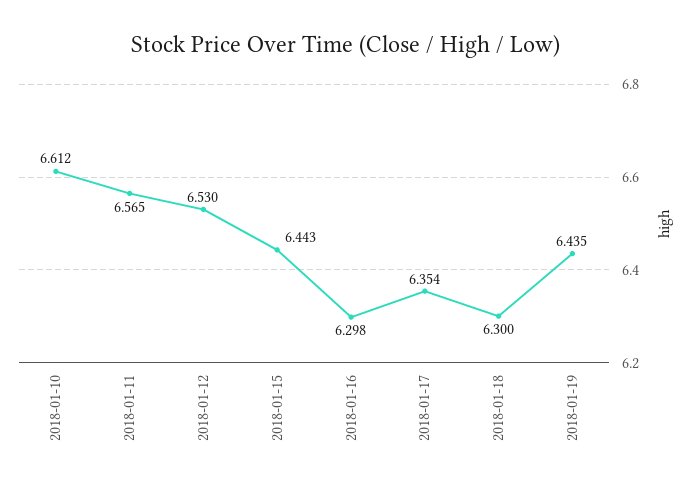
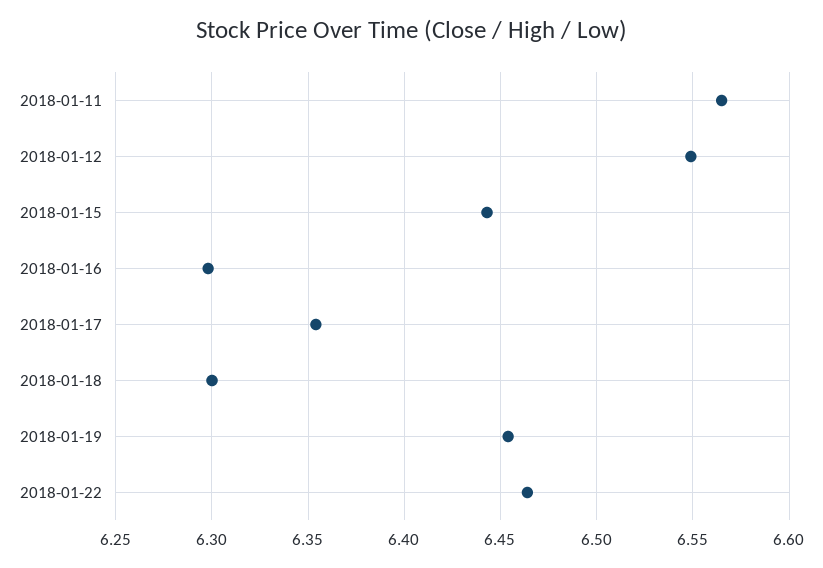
2018-01-10: 6.612 -> none
2018-01-12: 6.53 -> 6.55
2018-01-19: 6.435 -> 6.455
2018-01-22: none -> 6.465

